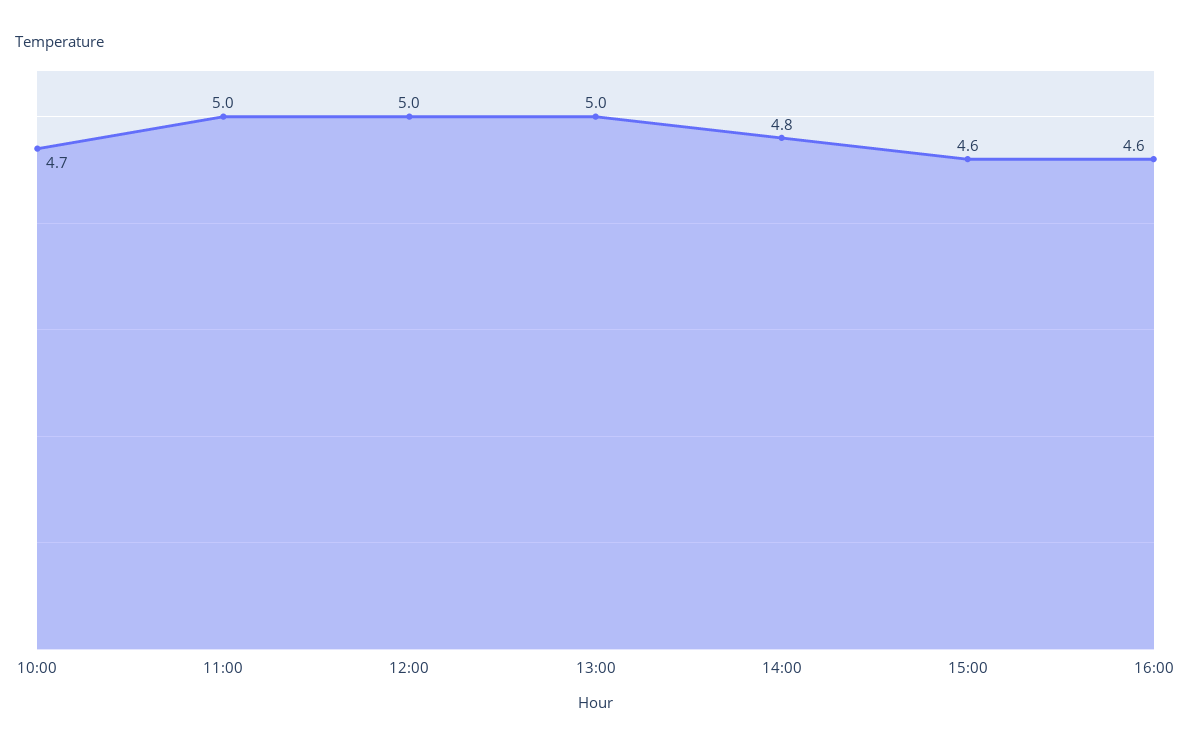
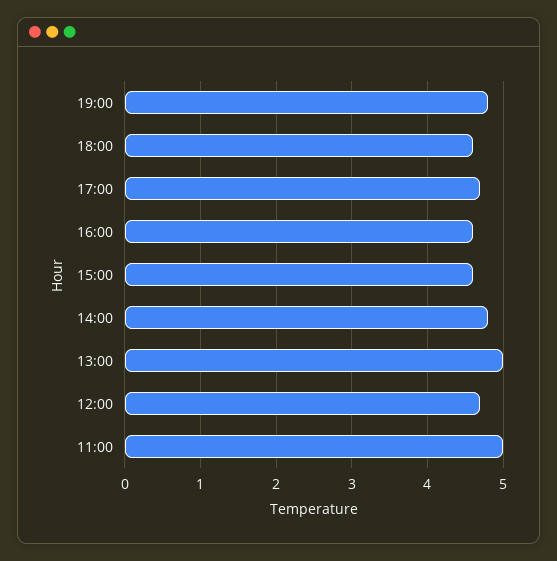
10:00: 4.7 -> none
12:00: 5 -> 4.7
19:00: none -> 4.8
18:00: none -> 4.6
17:00: none -> 4.7

